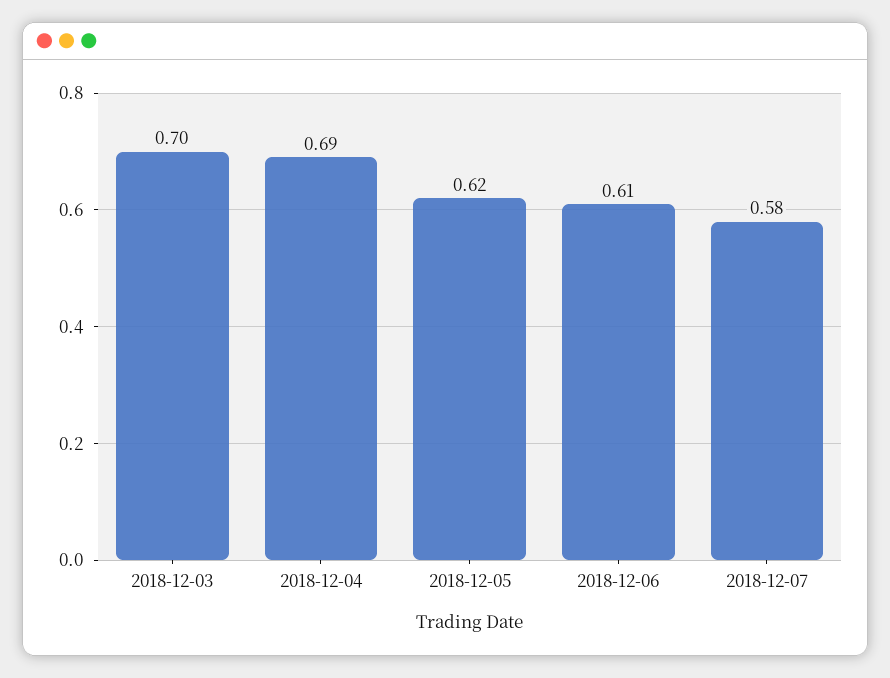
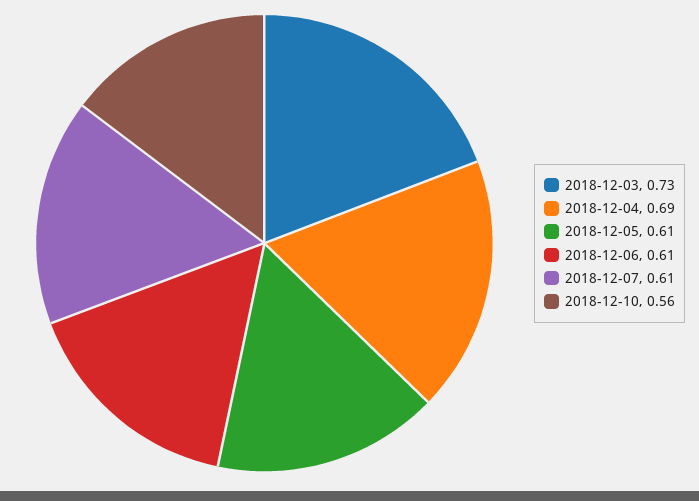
2018-12-03: 0.7 -> 0.73
2018-12-05: 0.62 -> 0.61
2018-12-07: 0.58 -> 0.61
2018-12-10: none -> 0.56

